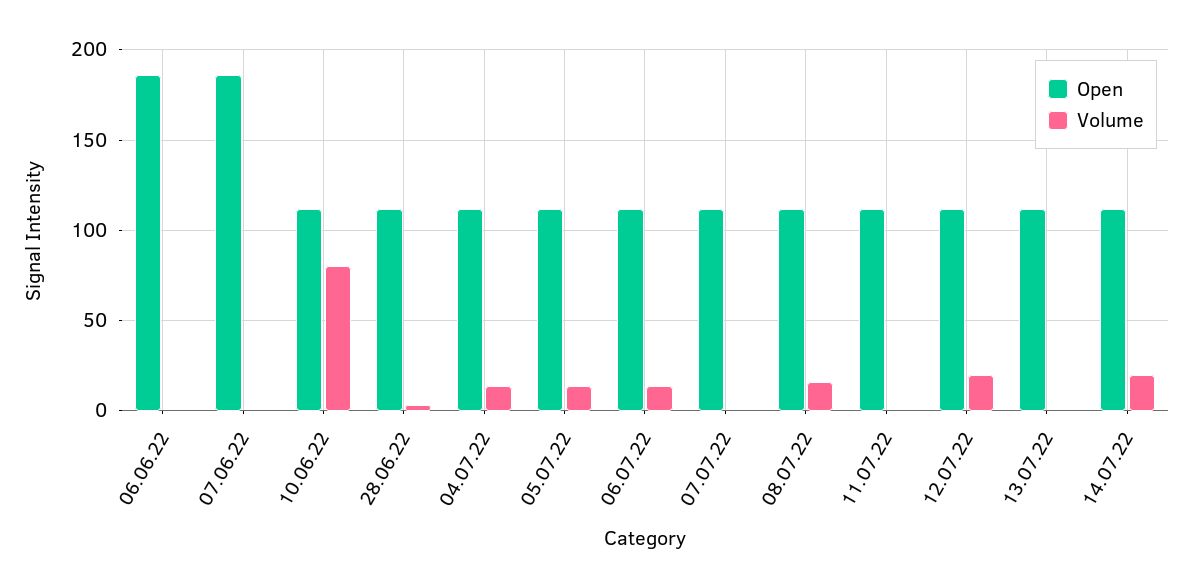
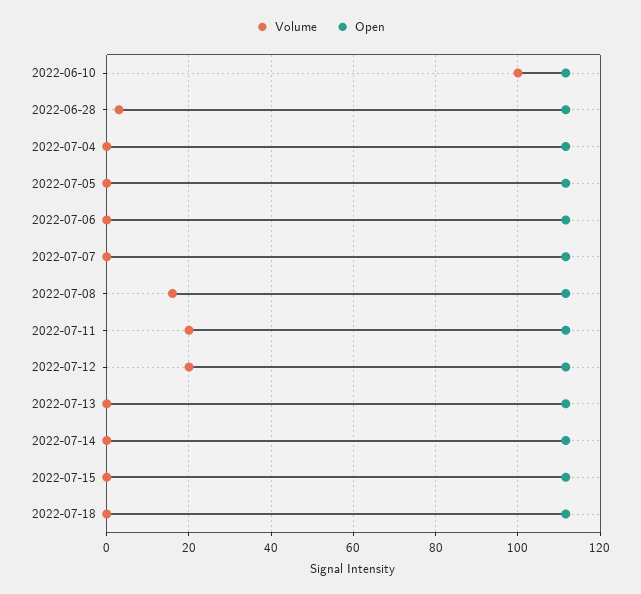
Open, 06.06.22: 185 -> none
Volume, 06.06.22: 0 -> none
Open, 07.06.22: 185 -> none
Volume, 07.06.22: 0 -> none
Volume, 10.06.22: 80 -> 100
Volume, 04.07.22: 15 -> 0
Volume, 05.07.22: 15 -> 0
Volume, 06.07.22: 15 -> 0
Volume, 11.07.22: 0 -> 20
Volume, 14.07.22: 20 -> 0
Volume, 2022-07-15: none -> 0
Open, 2022-07-15: none -> 112
Volume, 2022-07-18: none -> 0
Open, 2022-07-18: none -> 112

